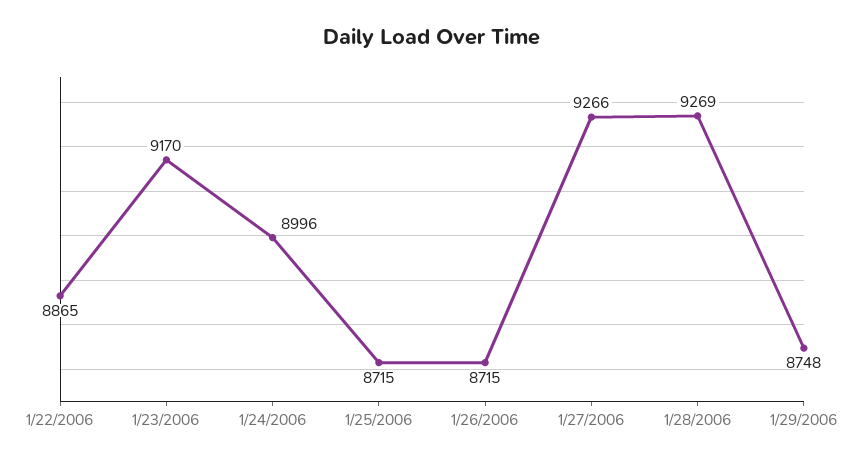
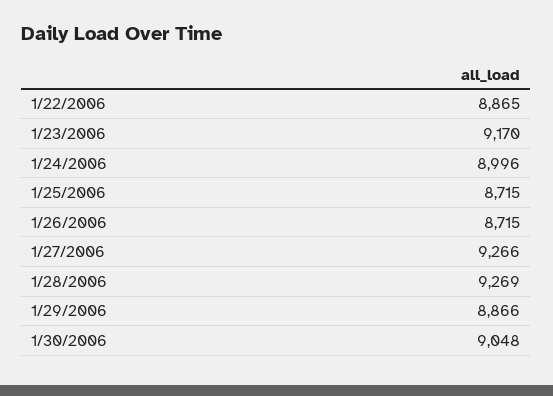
1/29/2006: 8748 -> 8866
1/30/2006: none -> 9048

